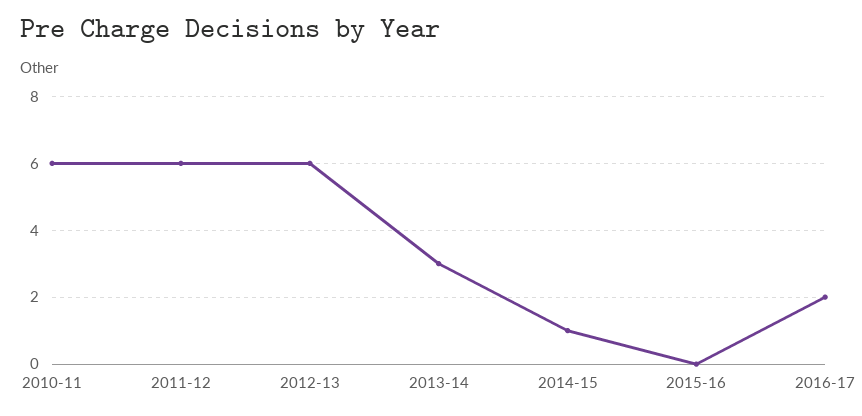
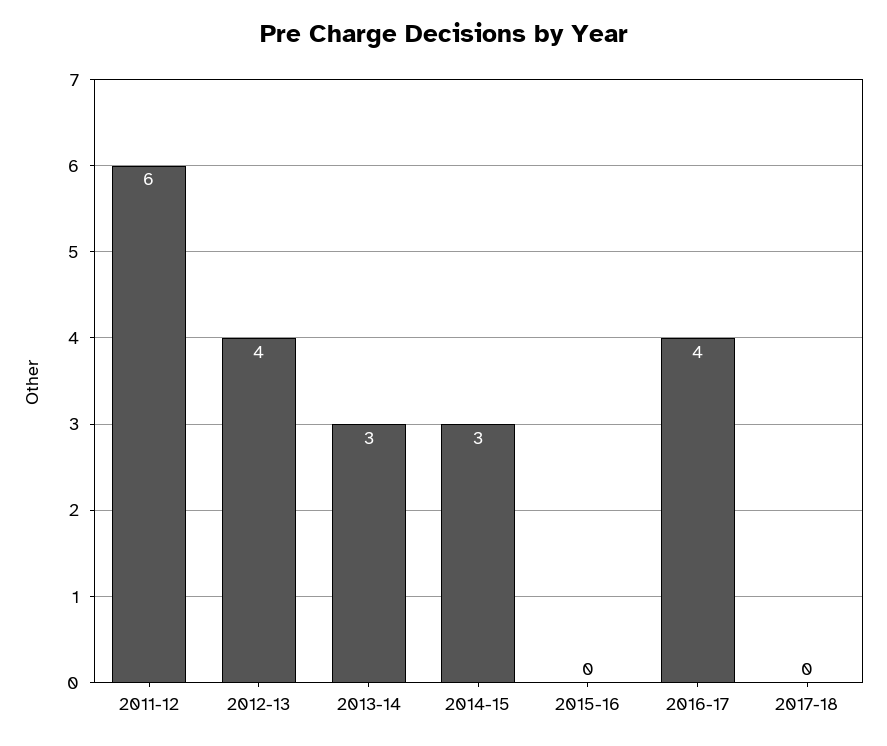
2010-11: 6 -> none
2012-13: 6 -> 4
2014-15: 1 -> 3
2016-17: 2 -> 4
2017-18: none -> 0

